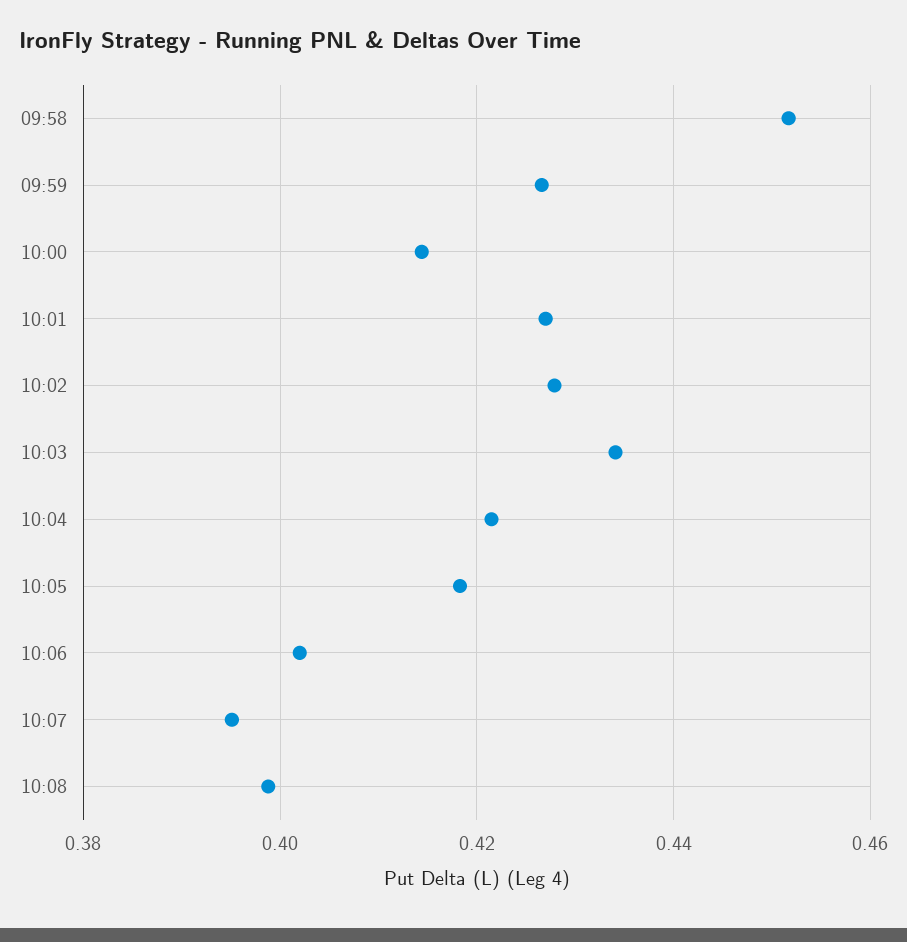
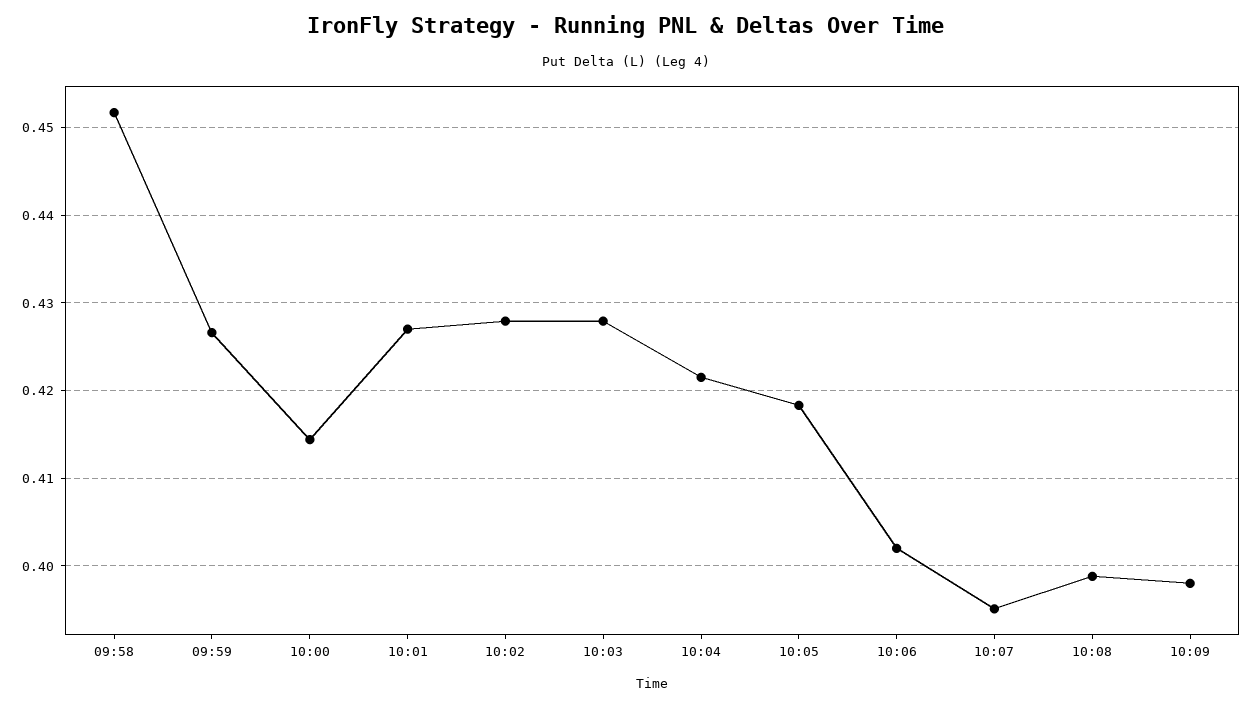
10:03: 0.434 -> 0.428
10:09: none -> 0.398

